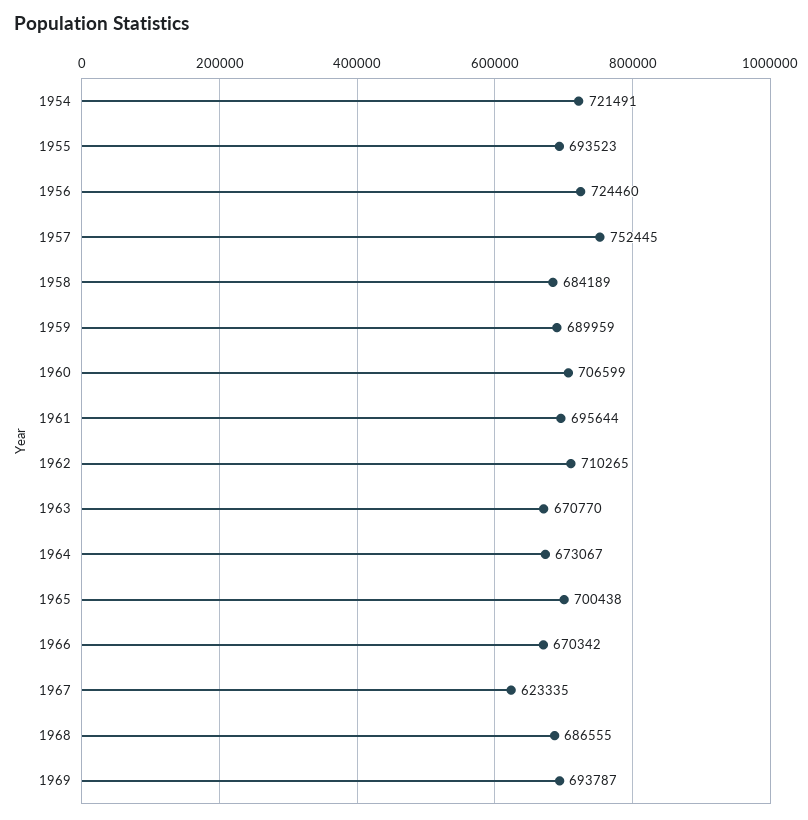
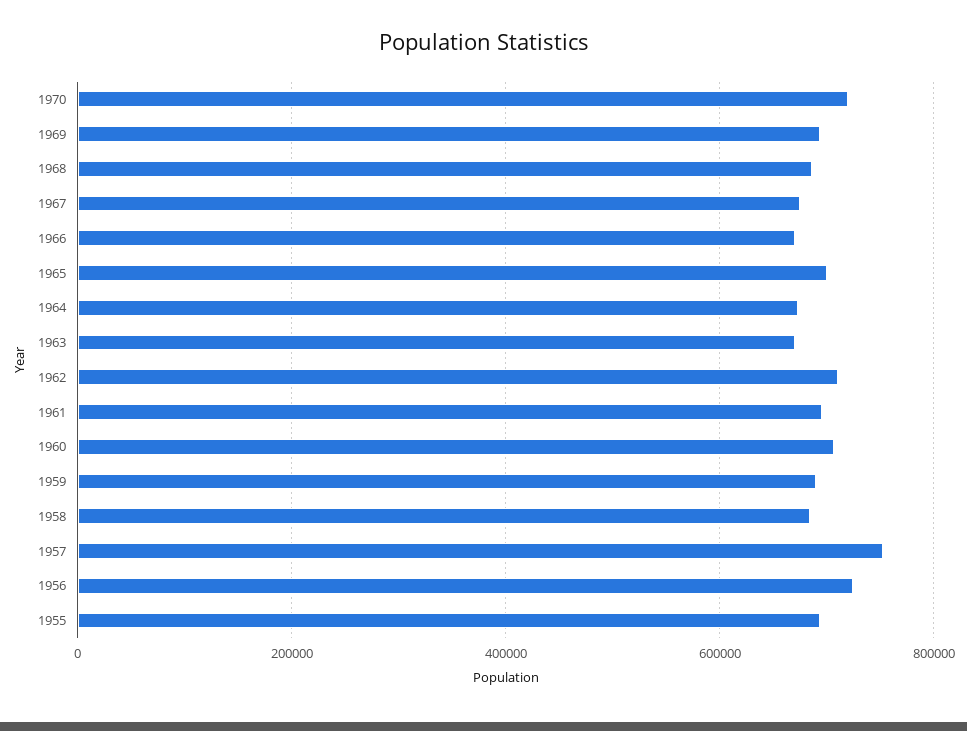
1954: 721491 -> none
1967: 623335 -> 680000
1970: none -> 720000

